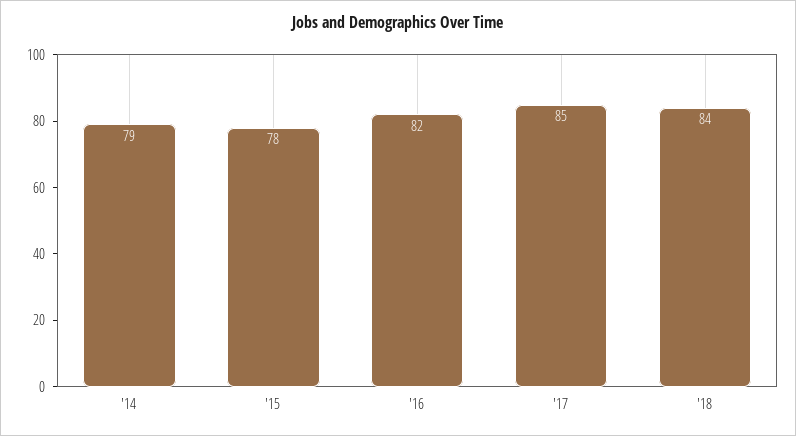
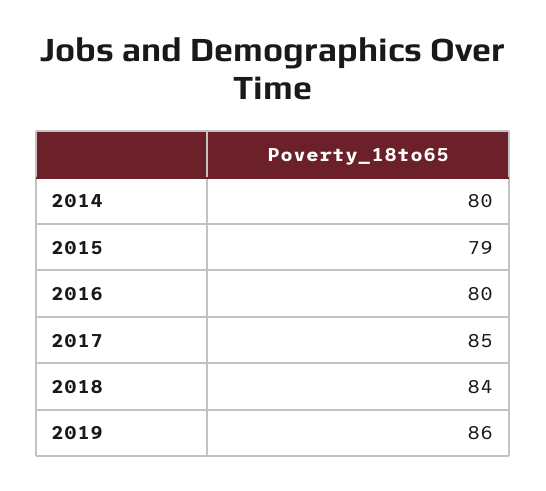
'14: 79 -> 80
'15: 78 -> 79
'16: 82 -> 80
2019: none -> 86

